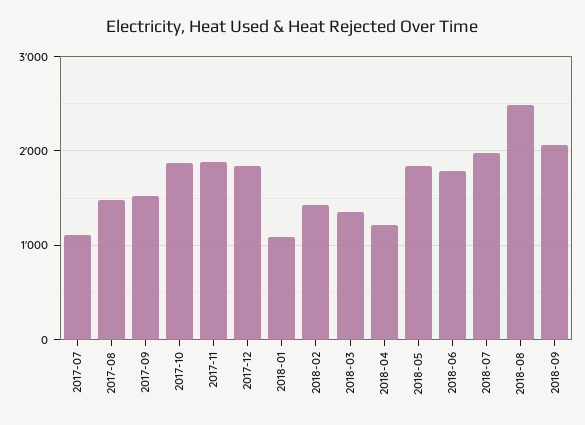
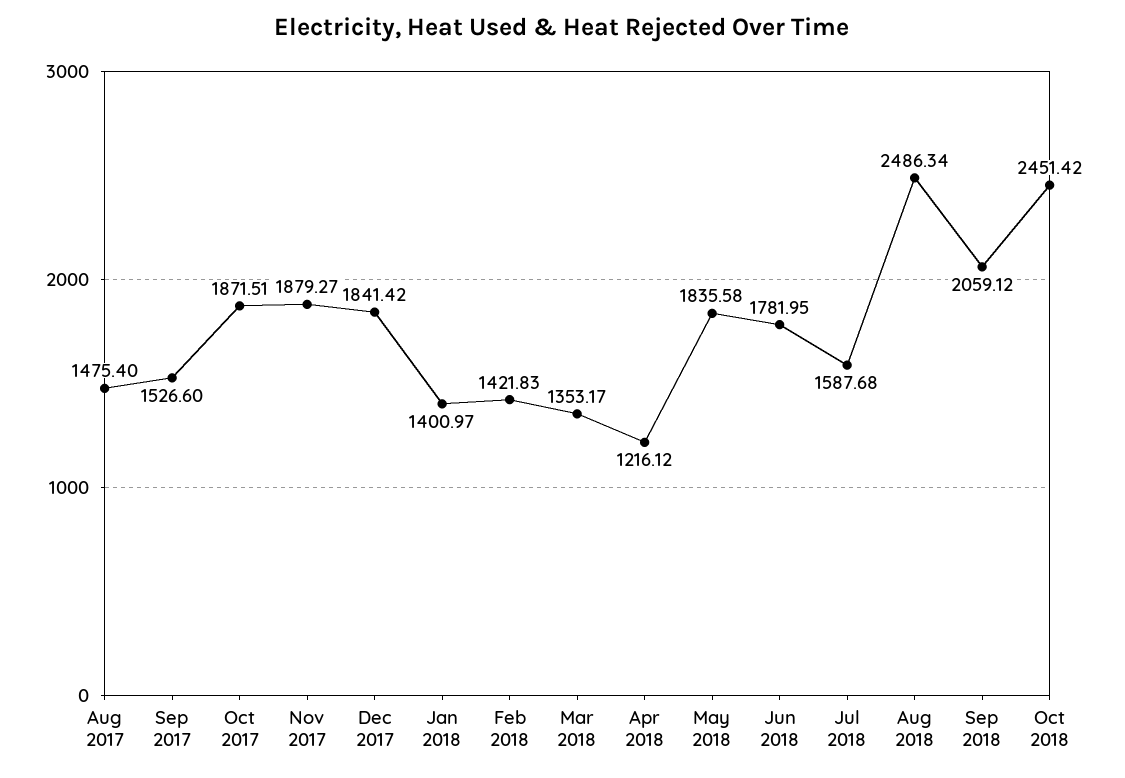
2017-07: 1100 -> none
2018-01: 1100 -> 1400.97
2018-07: 2000 -> 1587.68
Oct 2018: none -> 2451.42

